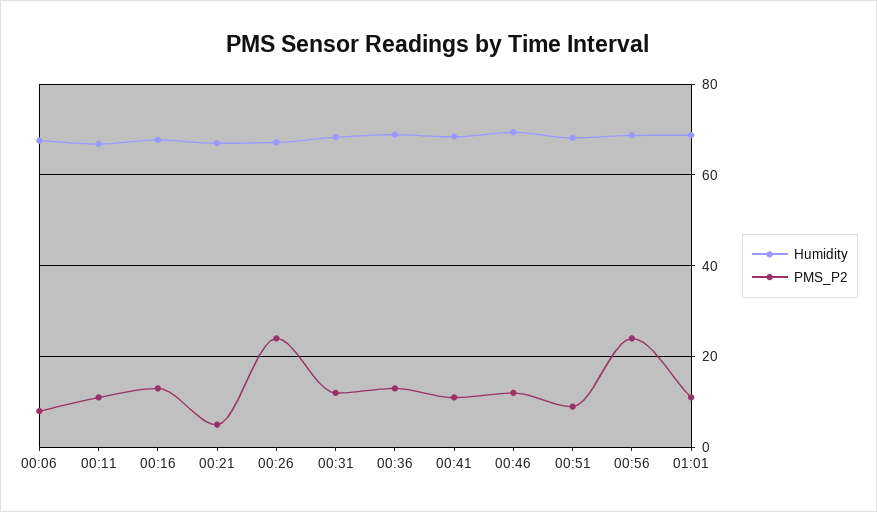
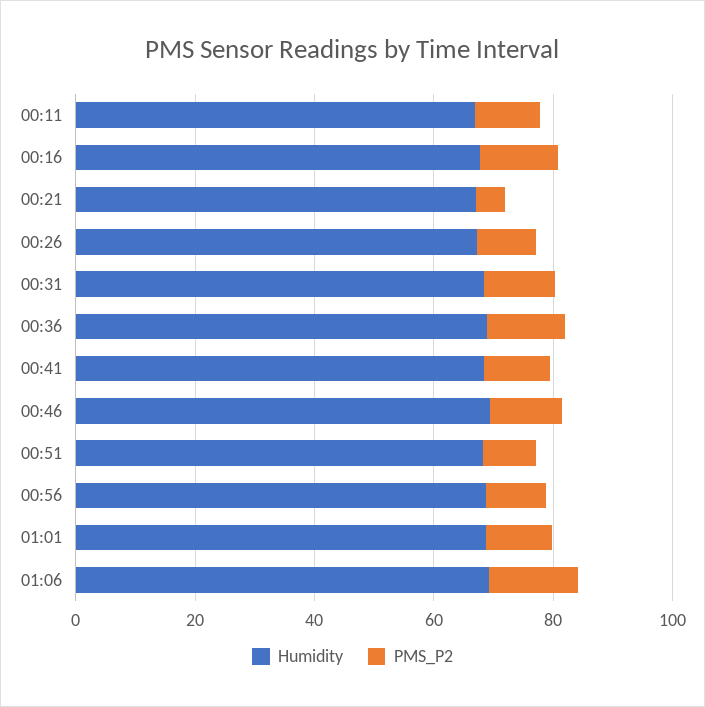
Humidity, 00:06: 68 -> none
PMS_P2, 00:06: 8 -> none
PMS_P2, 00:26: 24 -> 10
PMS_P2, 00:56: 24 -> 10
Humidity, 01:06: none -> 70
PMS_P2, 01:06: none -> 15

